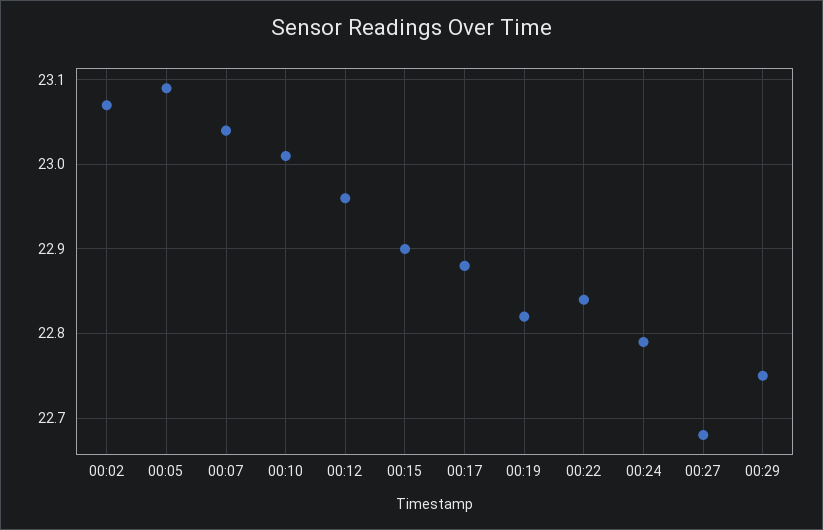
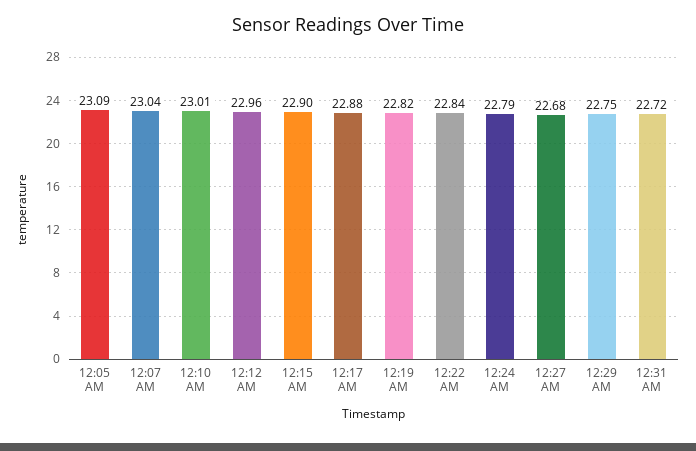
00:02: 23.07 -> none
12:31 AM: none -> 22.72

